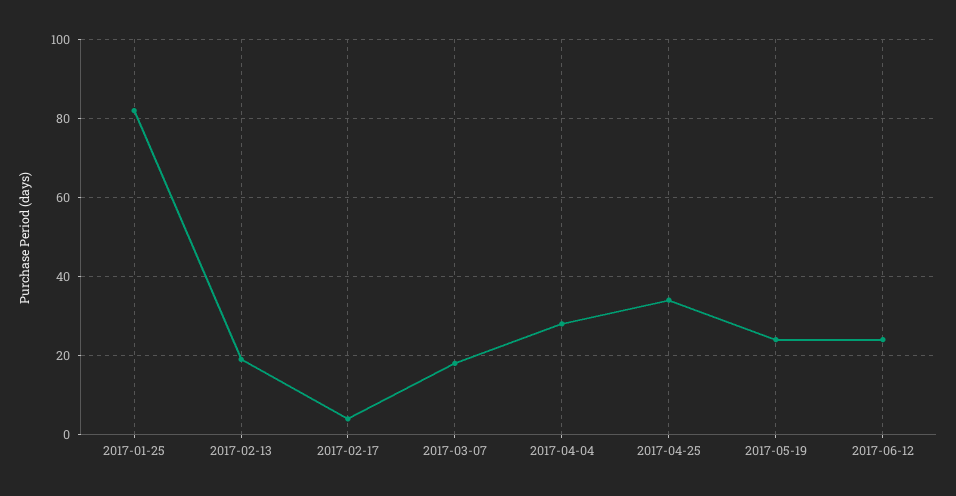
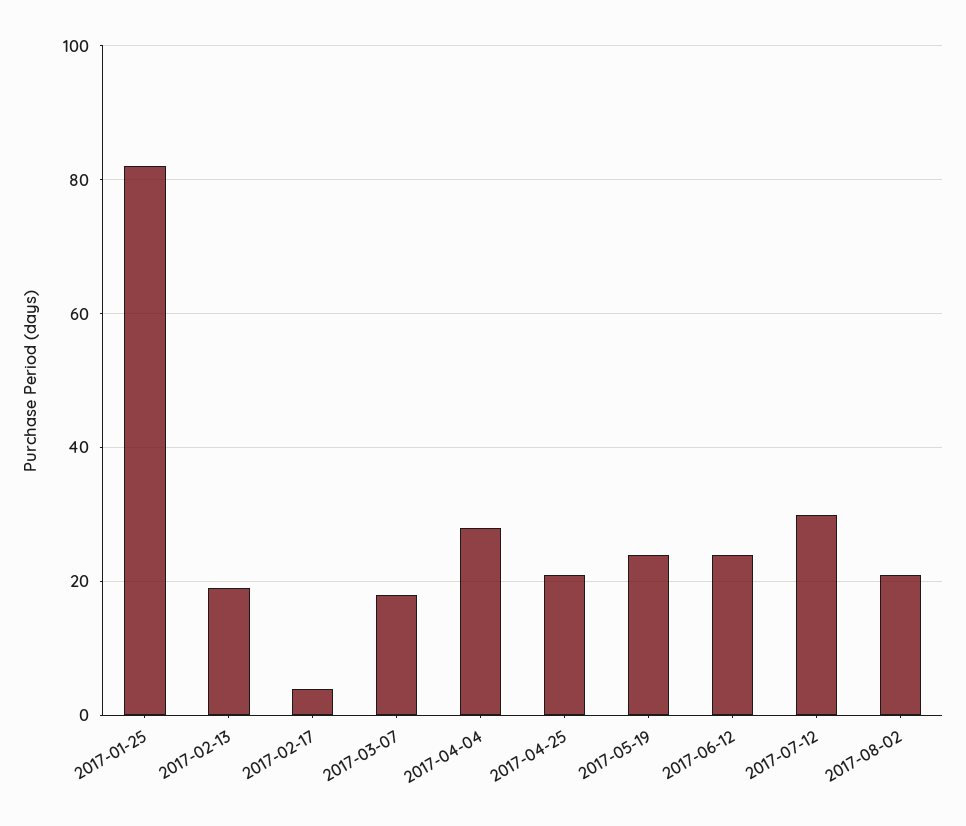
2017-04-25: 35 -> 20
2017-07-12: none -> 30
2017-08-02: none -> 20

